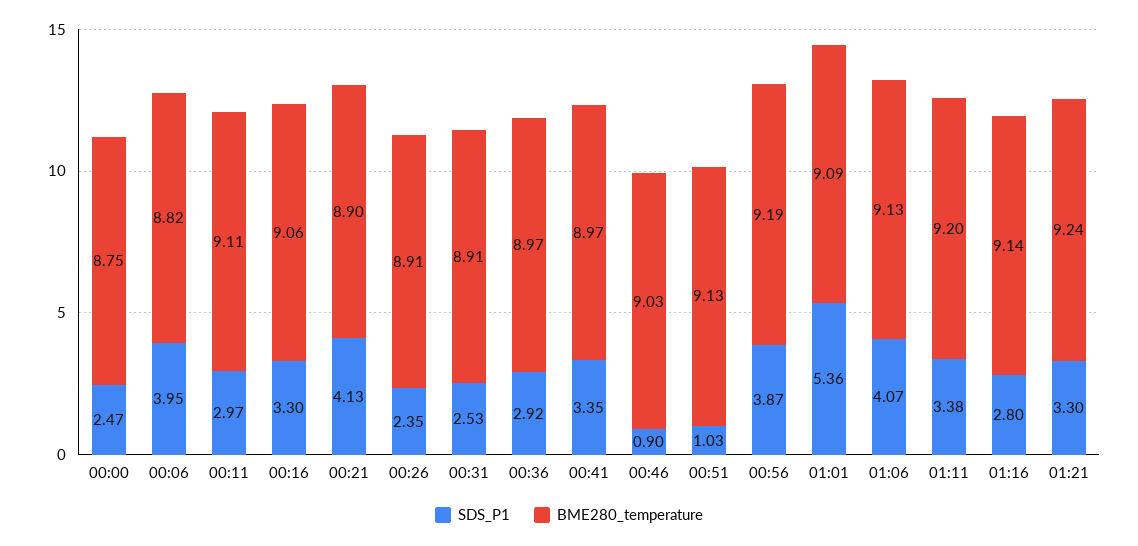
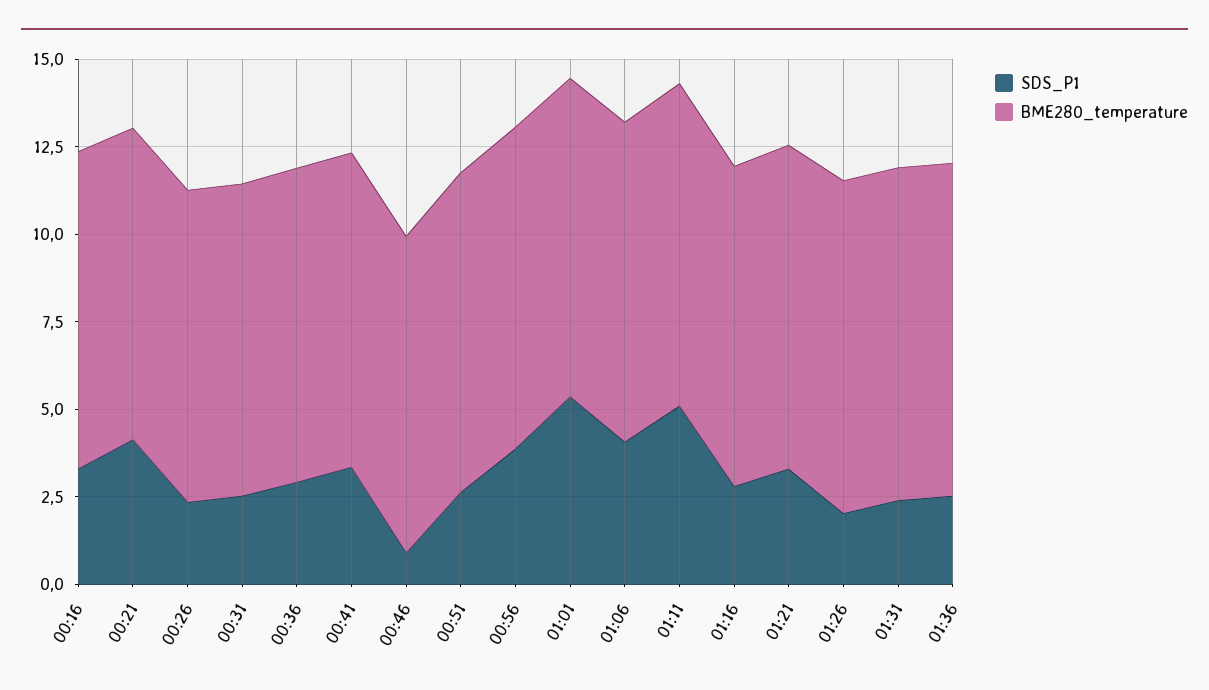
SDS_P1, 00:00: 2.47 -> none
BME280_temperature, 00:00: 8.75 -> none
SDS_P1, 00:06: 3.95 -> none
BME280_temperature, 00:06: 8.82 -> none
SDS_P1, 00:11: 2.97 -> none
BME280_temperature, 00:11: 9.11 -> none
SDS_P1, 00:51: 1.03 -> 2.5
SDS_P1, 01:11: 3.38 -> 5
SDS_P1, 01:26: none -> 2
BME280_temperature, 01:26: none -> 9.5
SDS_P1, 01:31: none -> 2.5
BME280_temperature, 01:31: none -> 9.5
SDS_P1, 01:36: none -> 2.5
BME280_temperature, 01:36: none -> 9.5

